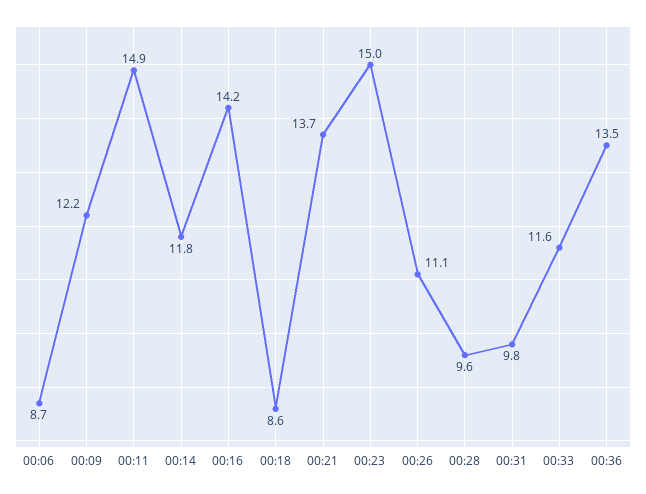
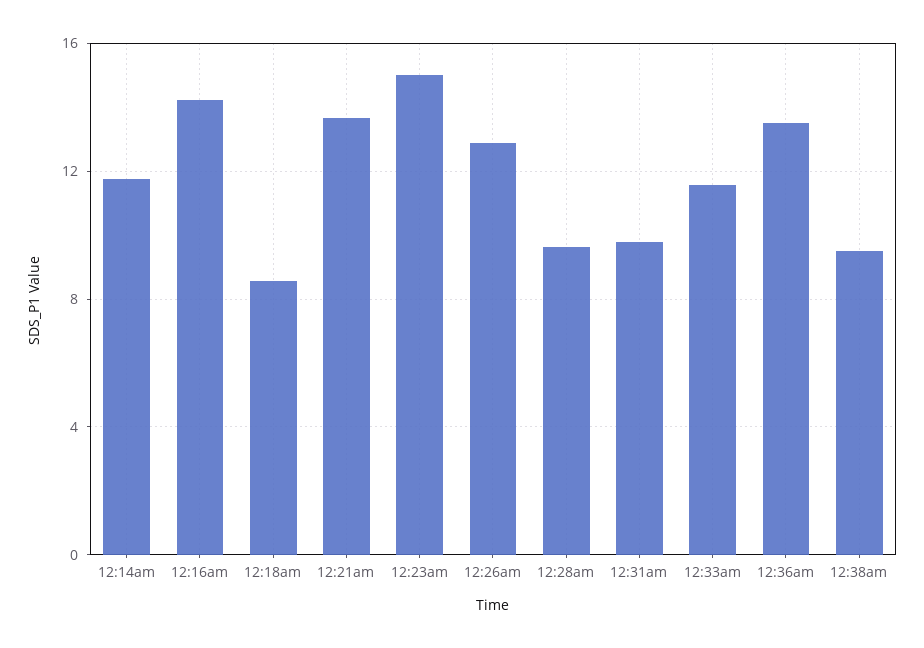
00:06: 8.7 -> none
00:09: 12.2 -> none
00:11: 14.9 -> none
00:26: 11.1 -> 13
12:38am: none -> 9.5

